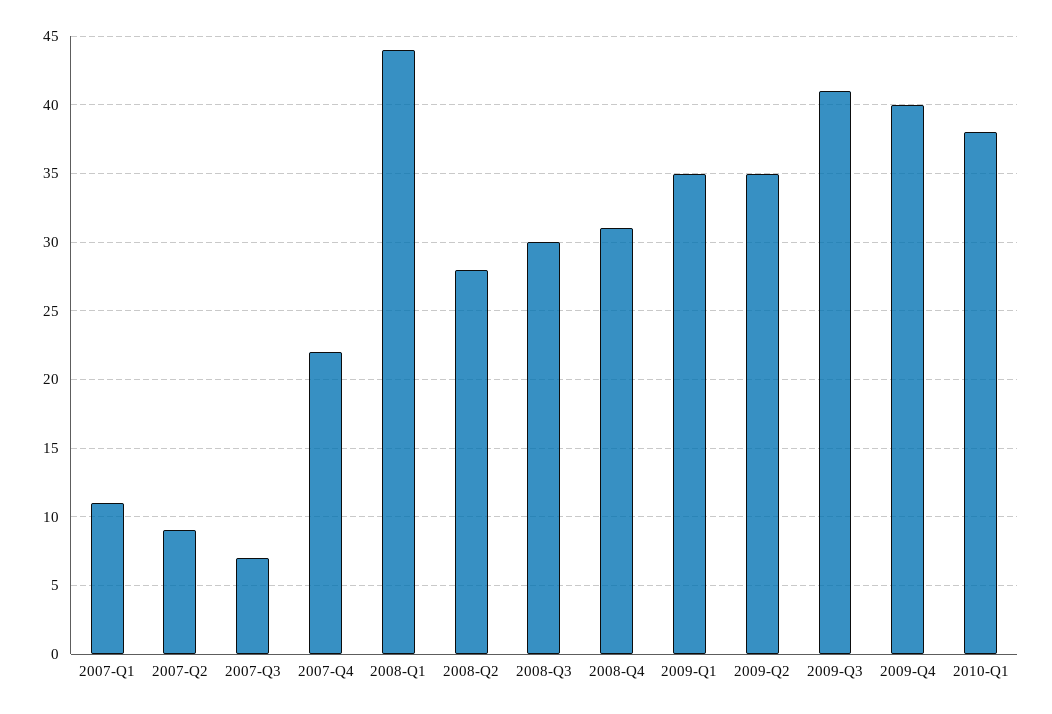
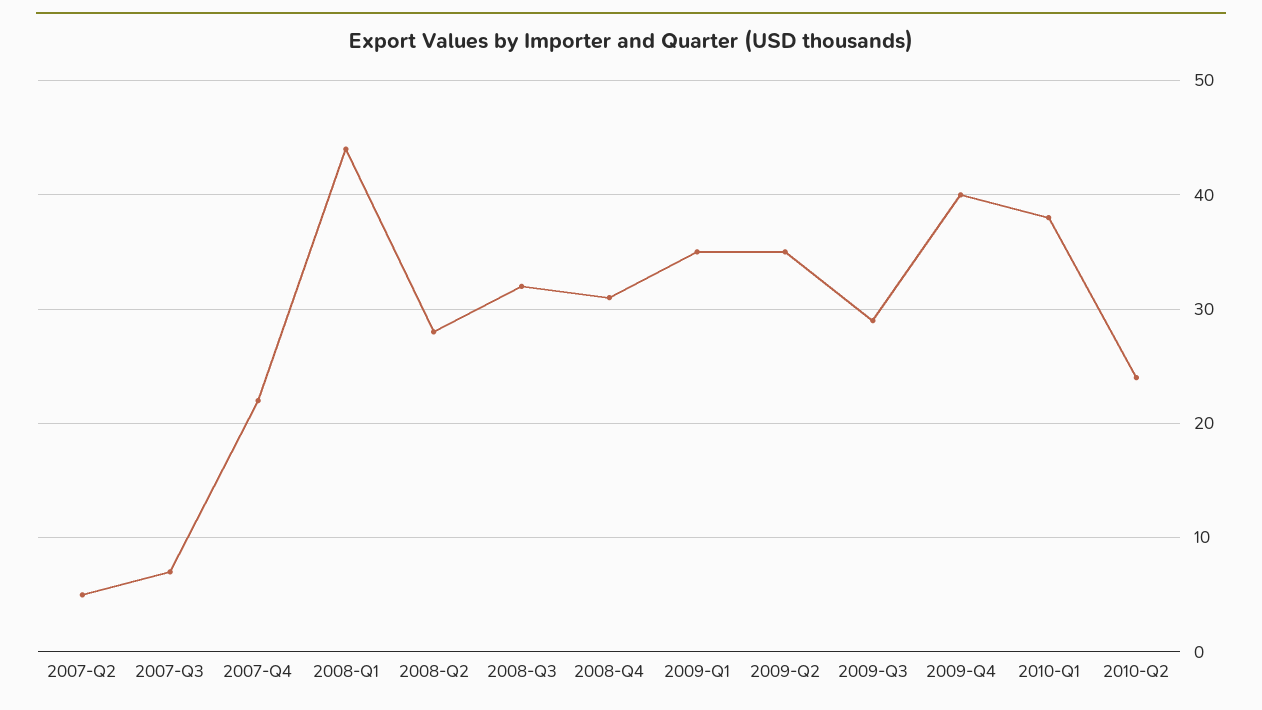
2007-Q1: 11 -> none
2007-Q2: 9 -> 5
2008-Q3: 30 -> 32
2009-Q3: 41 -> 29
2010-Q2: none -> 24

